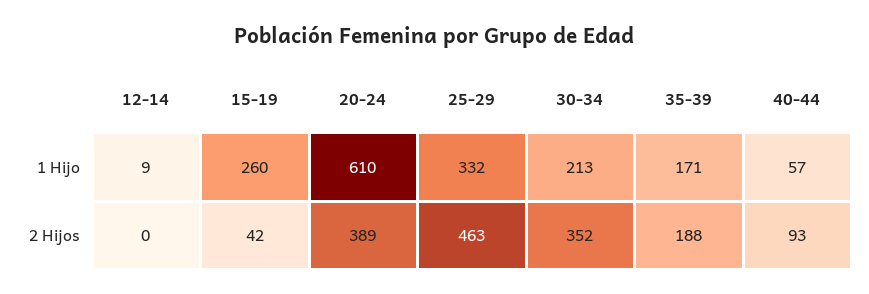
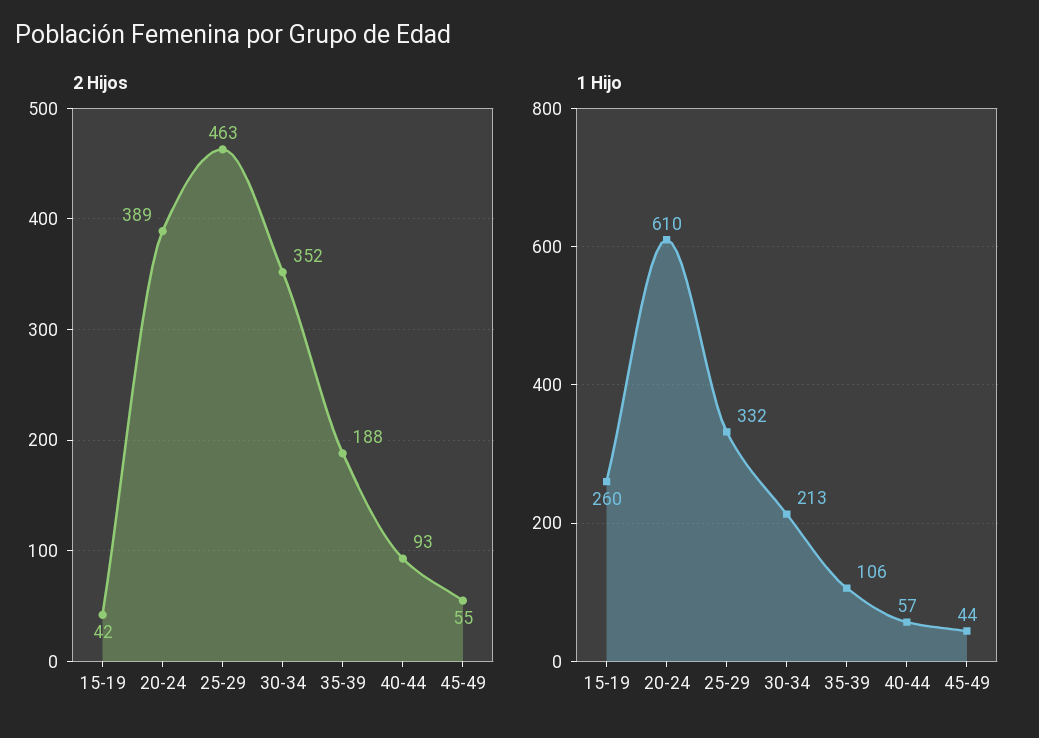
1 Hijo, 12-14: 9 -> none
1 Hijo, 35-39: 171 -> 106
2 Hijos, 12-14: 0 -> none
2 Hijos, 45-49: none -> 55
1 Hijo, 45-49: none -> 44

